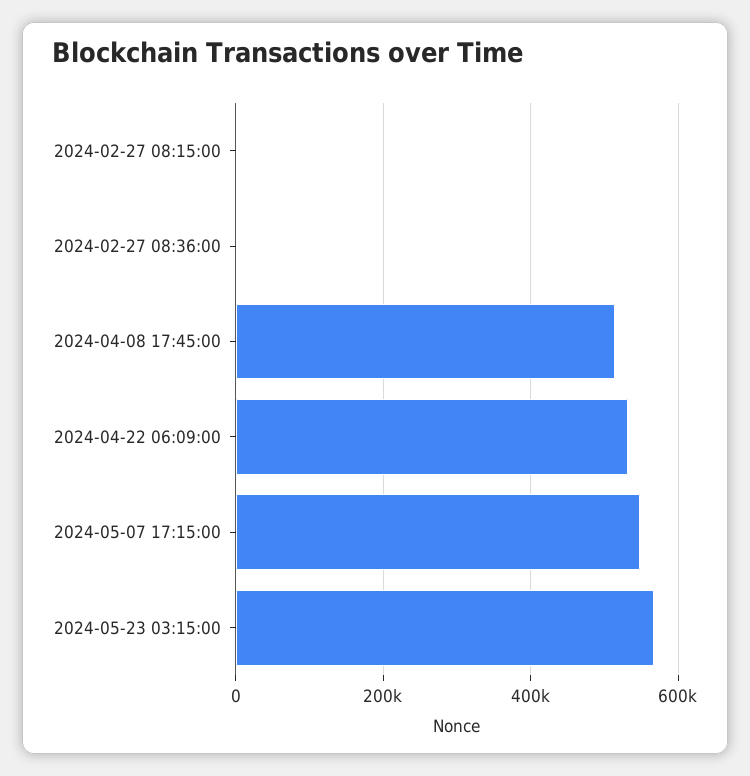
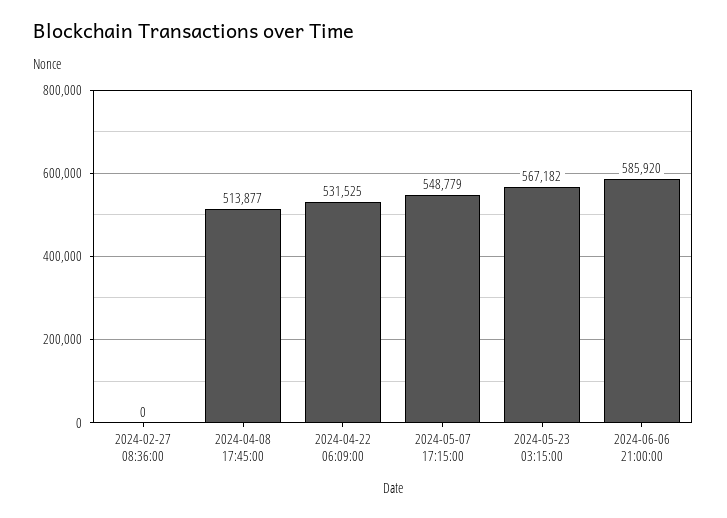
2024-02-27 08:15:00: 0 -> none
2024-06-06 21:00:00: none -> 585920

